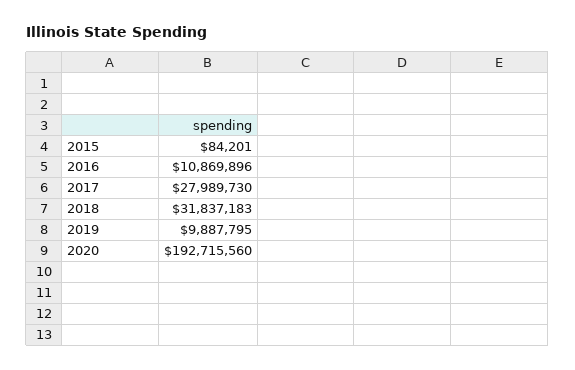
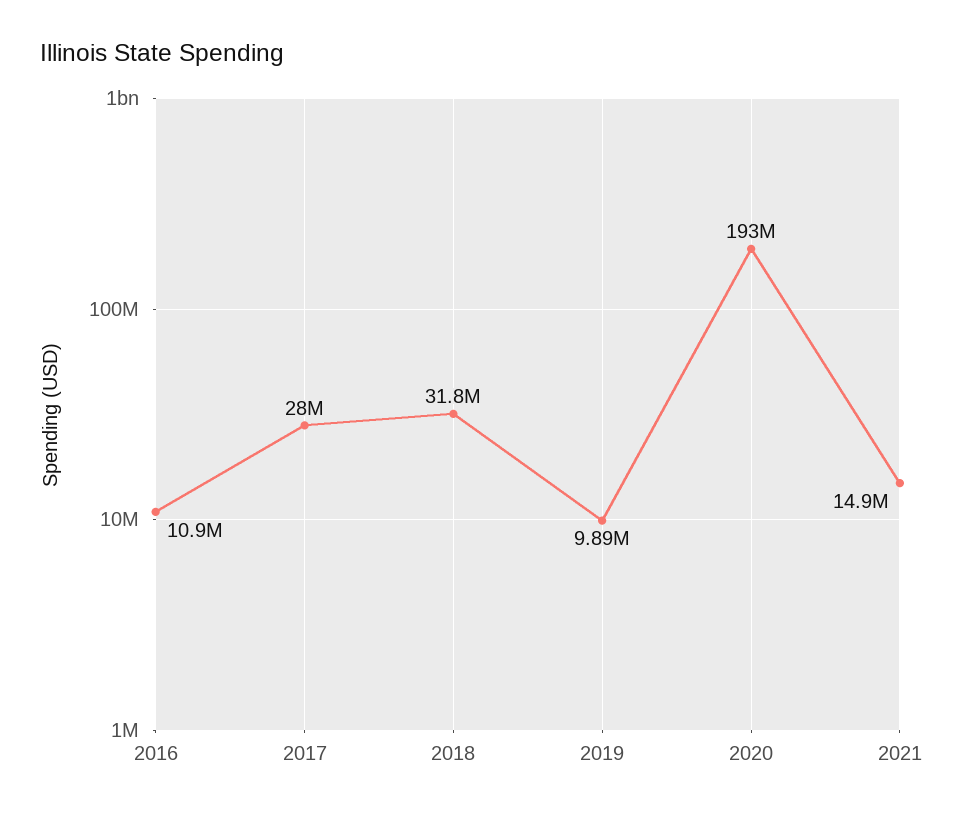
2015: 84201 -> none
2021: none -> 14900000

